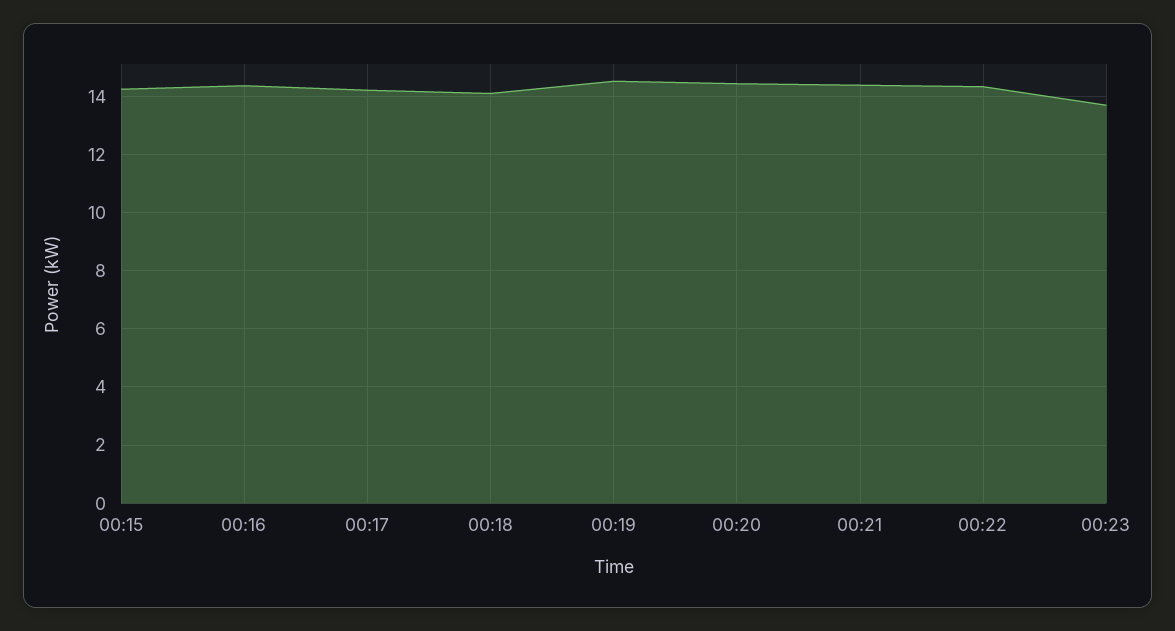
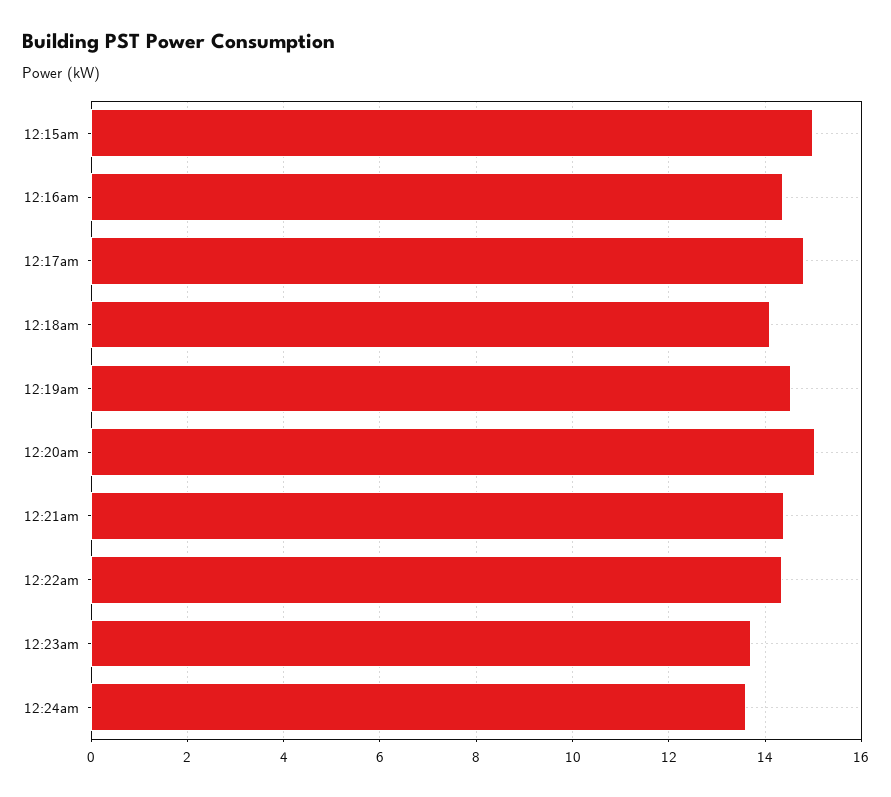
00:15: 14.25 -> 15
00:17: 14.25 -> 14.8
00:20: 14.5 -> 15
12:24am: none -> 13.6

